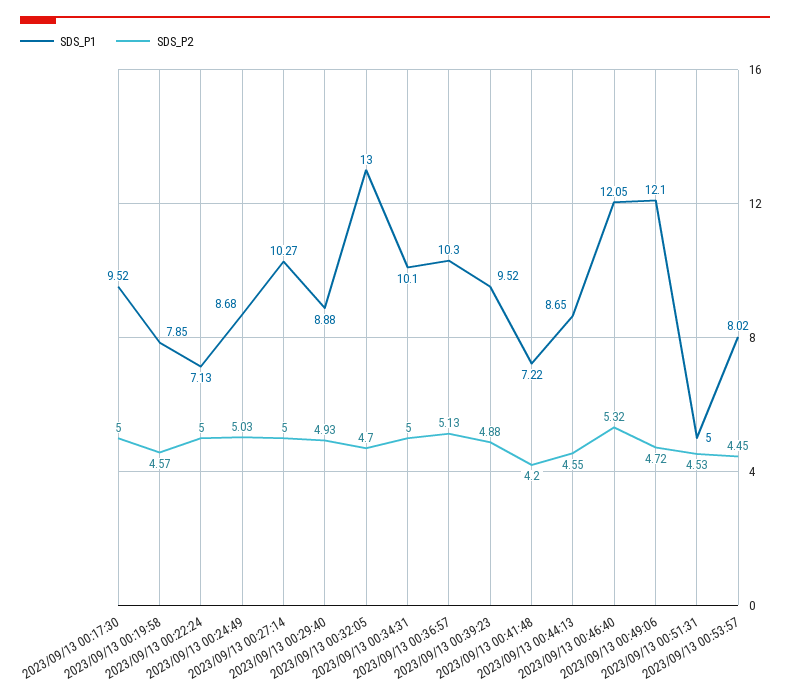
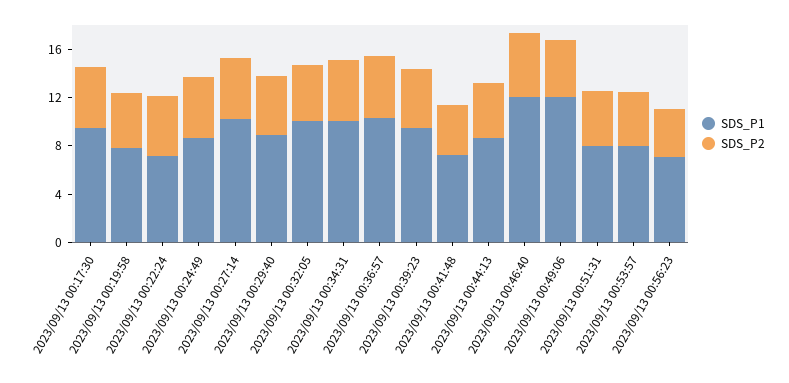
SDS_P1, 2023/09/13 00:32:05: 13 -> 10
SDS_P1, 2023/09/13 00:51:31: 5 -> 8
SDS_P1, 2023/09/13 00:56:23: none -> 7
SDS_P2, 2023/09/13 00:56:23: none -> 4

